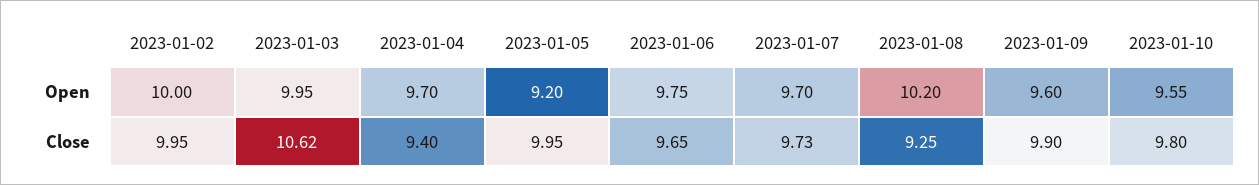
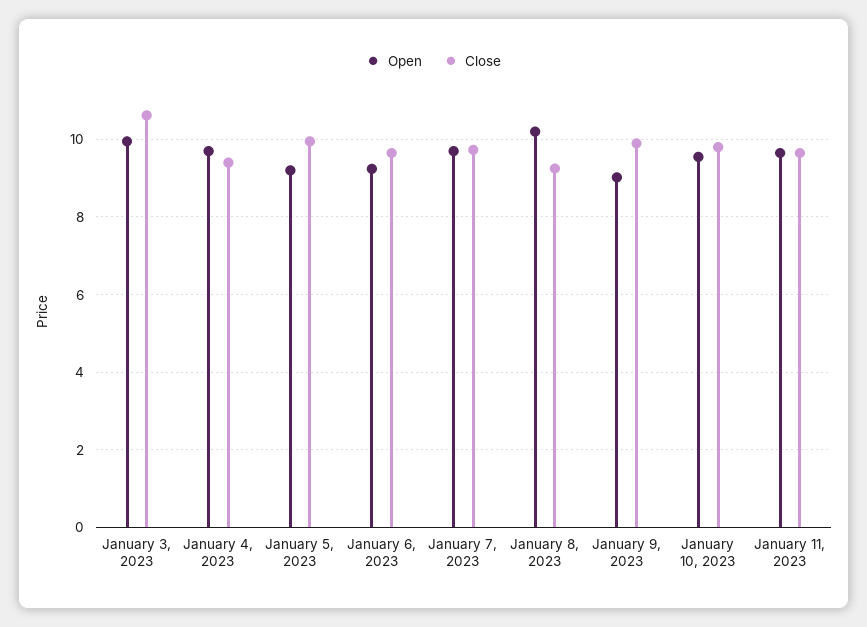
Open, 2023-01-02: 10 -> none
Open, 2023-01-06: 9.75 -> 9.2
Open, 2023-01-09: 9.6 -> 9
Close, 2023-01-02: 9.95 -> none
Open, January 11, 2023: none -> 9.6
Close, January 11, 2023: none -> 9.6

